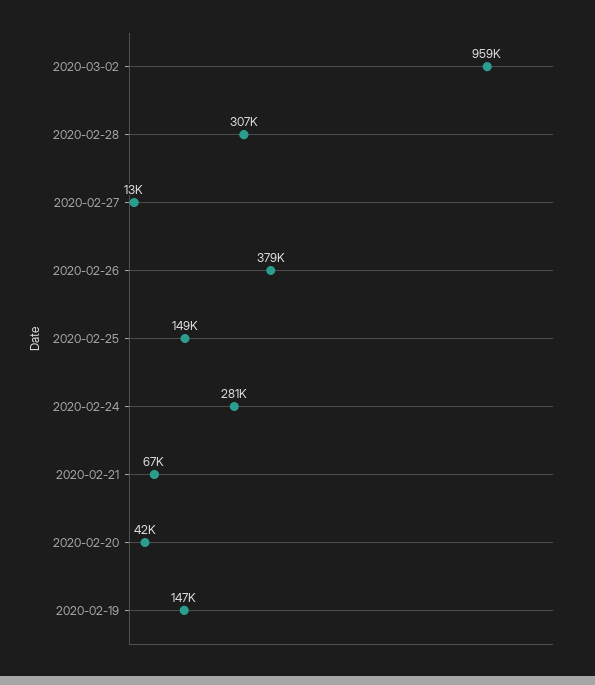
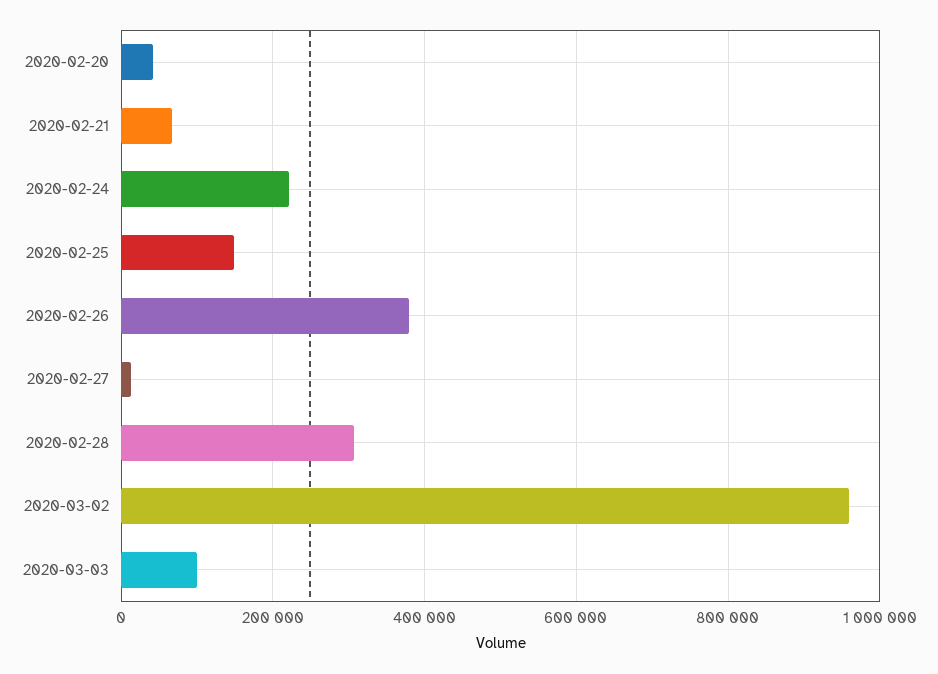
2020-02-24: 281000 -> 220000
2020-02-19: 147000 -> none
2020-03-03: none -> 100000

